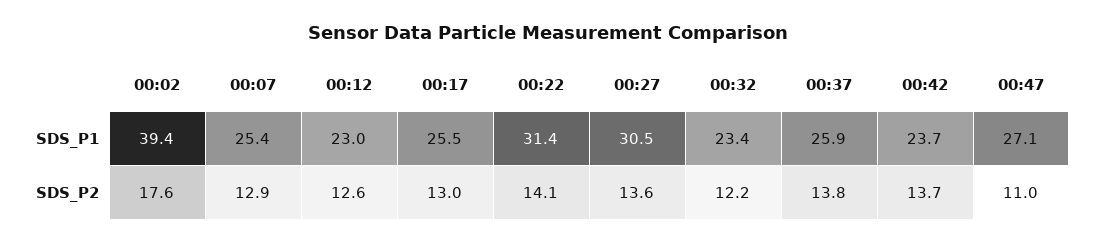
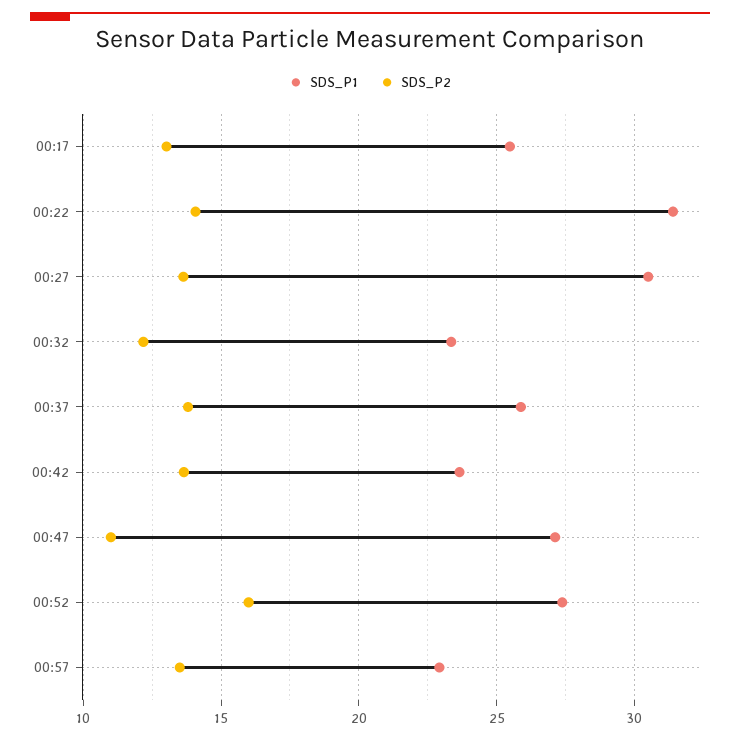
SDS_P1, 00:02: 39.4 -> none
SDS_P1, 00:07: 25.4 -> none
SDS_P1, 00:12: 23 -> none
SDS_P2, 00:02: 17.6 -> none
SDS_P2, 00:07: 12.9 -> none
SDS_P2, 00:12: 12.6 -> none
SDS_P1, 00:52: none -> 27.5
SDS_P2, 00:52: none -> 16
SDS_P1, 00:57: none -> 23
SDS_P2, 00:57: none -> 13.5

